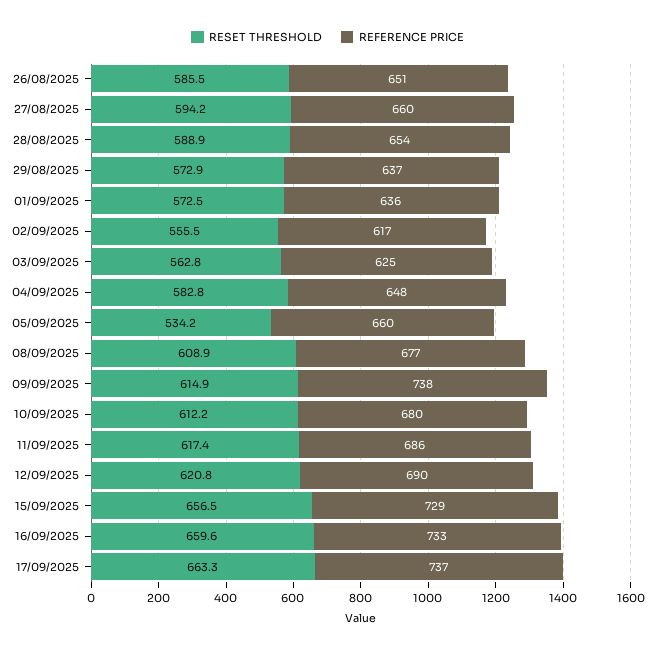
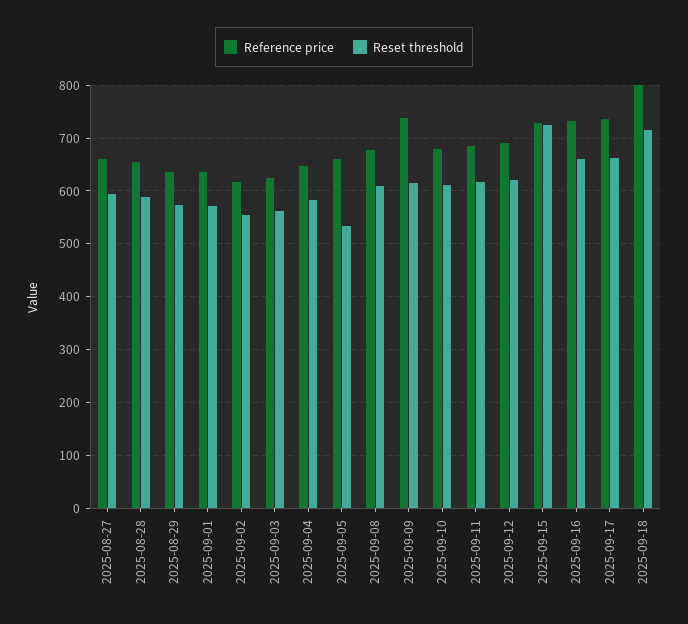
RESET THRESHOLD, 26/08/2025: 585.5 -> none
REFERENCE PRICE, 26/08/2025: 651 -> none
RESET THRESHOLD, 15/09/2025: 656.5 -> 720
REFERENCE PRICE, 2025-09-18: none -> 800
RESET THRESHOLD, 2025-09-18: none -> 720

